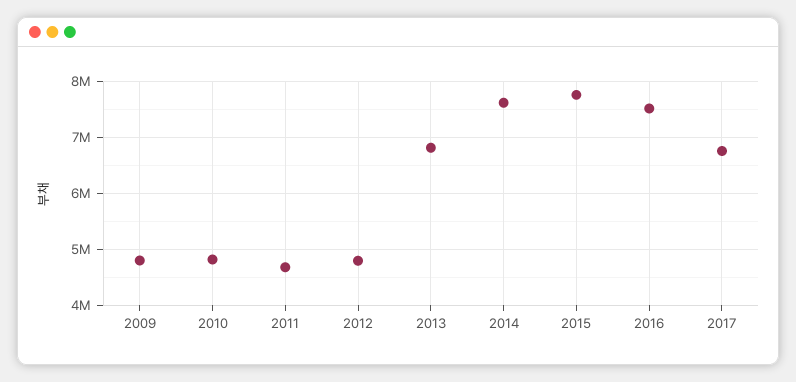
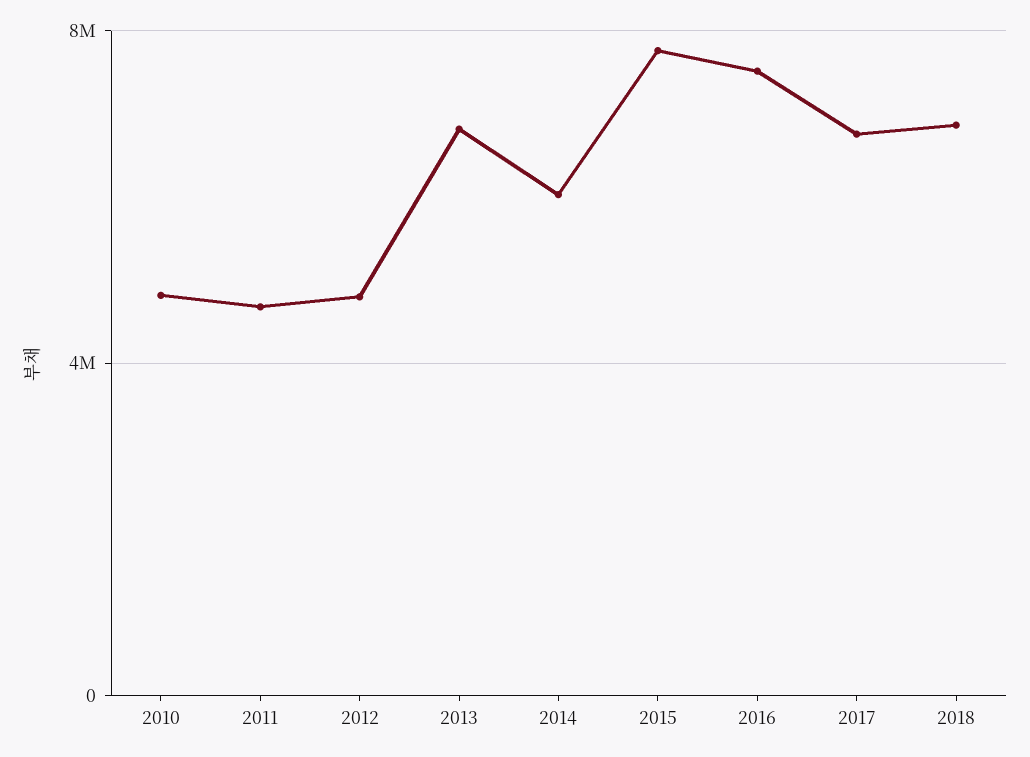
2009: 4800000 -> none
2014: 7600000 -> 6000000
2018: none -> 7000000

